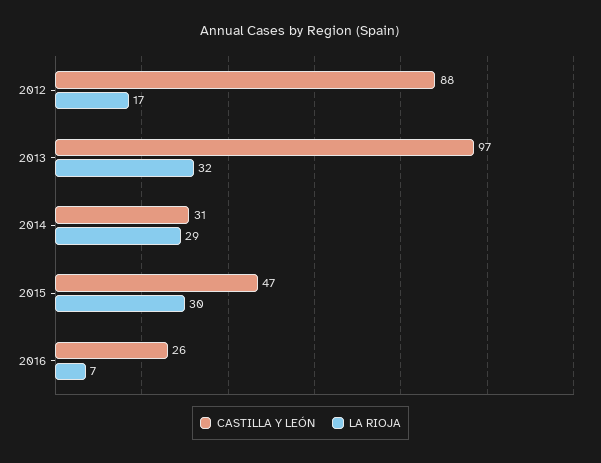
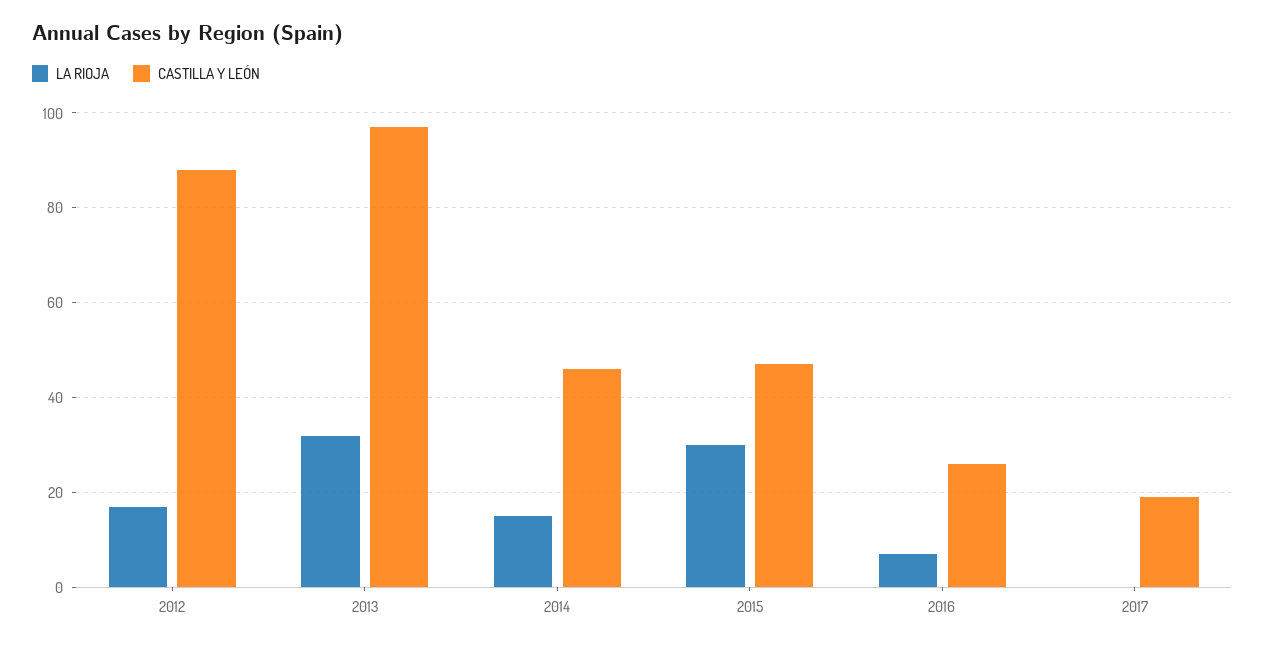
CASTILLA Y LEÓN, 2014: 31 -> 45
LA RIOJA, 2014: 29 -> 15
LA RIOJA, 2017: none -> 0
CASTILLA Y LEÓN, 2017: none -> 20

